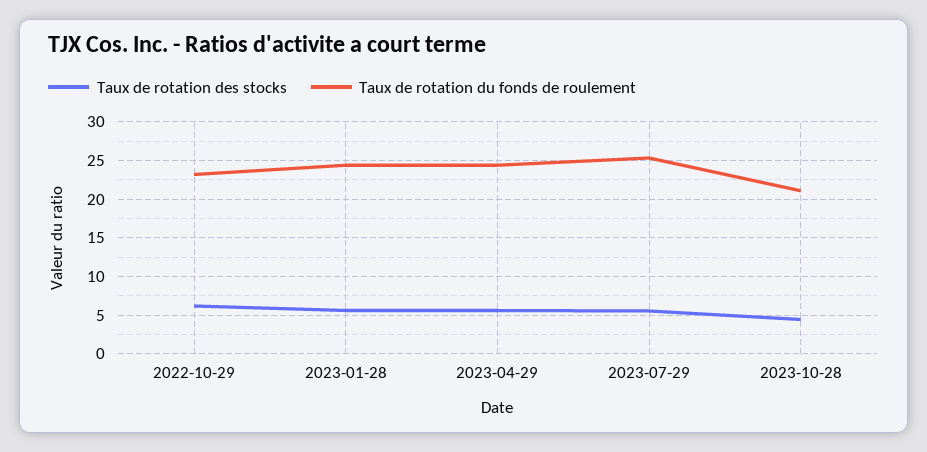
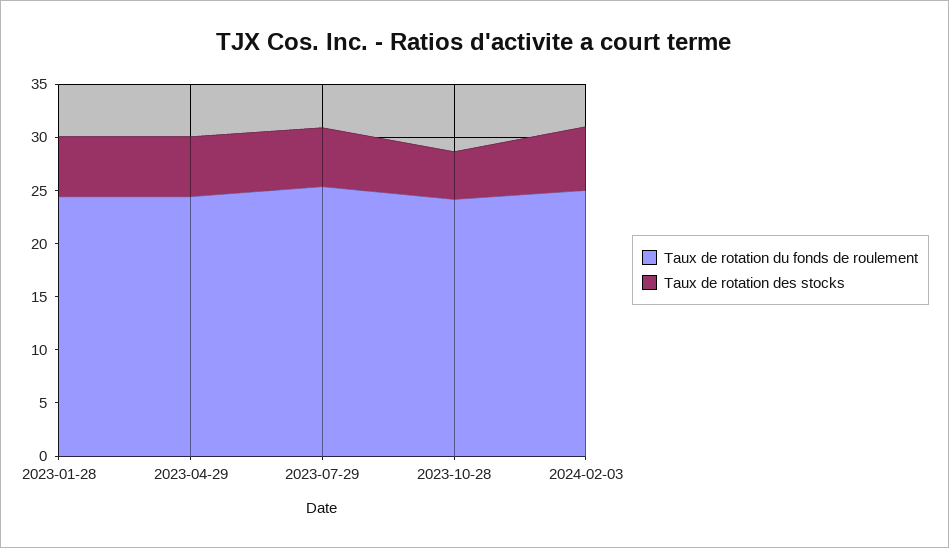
Taux de rotation des stocks, 2022-10-29: 6 -> none
Taux de rotation du fonds de roulement, 2022-10-29: 23 -> none
Taux de rotation du fonds de roulement, 2023-10-28: 21 -> 24
Taux de rotation du fonds de roulement, 2024-02-03: none -> 25
Taux de rotation des stocks, 2024-02-03: none -> 6

